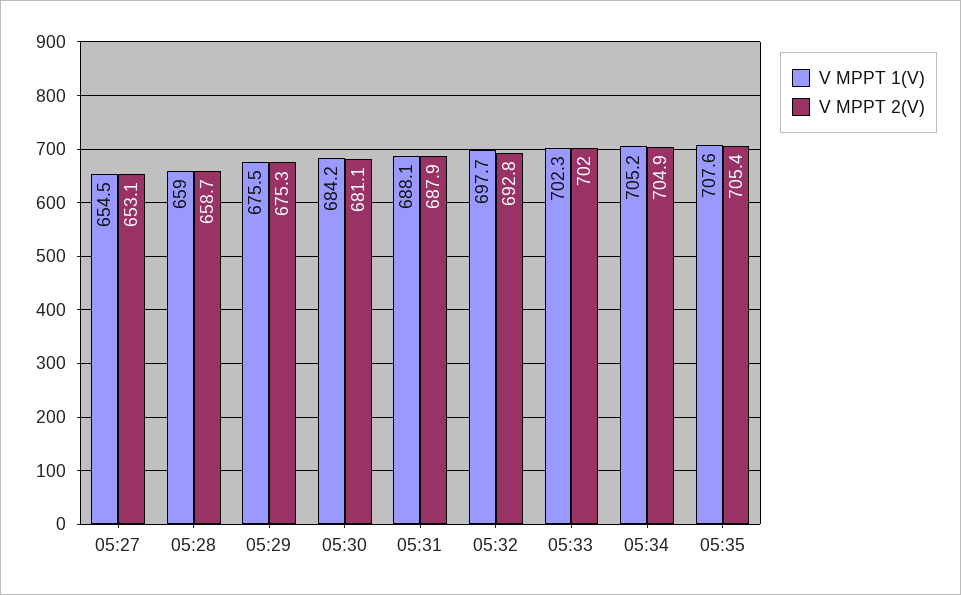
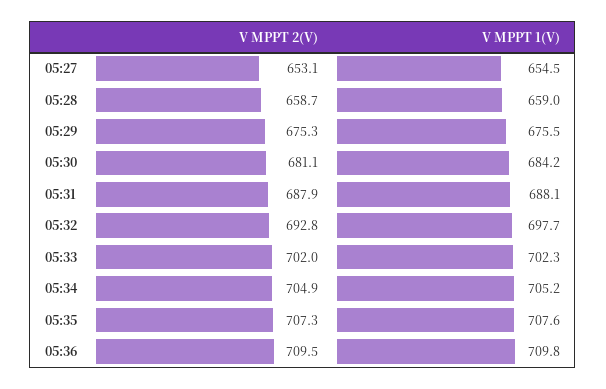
V MPPT 2(V), 05:35: 705.4 -> 707.3
V MPPT 2(V), 05:36: none -> 709.5
V MPPT 1(V), 05:36: none -> 709.8

